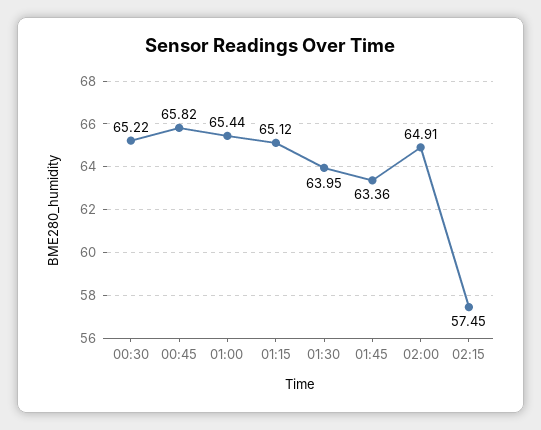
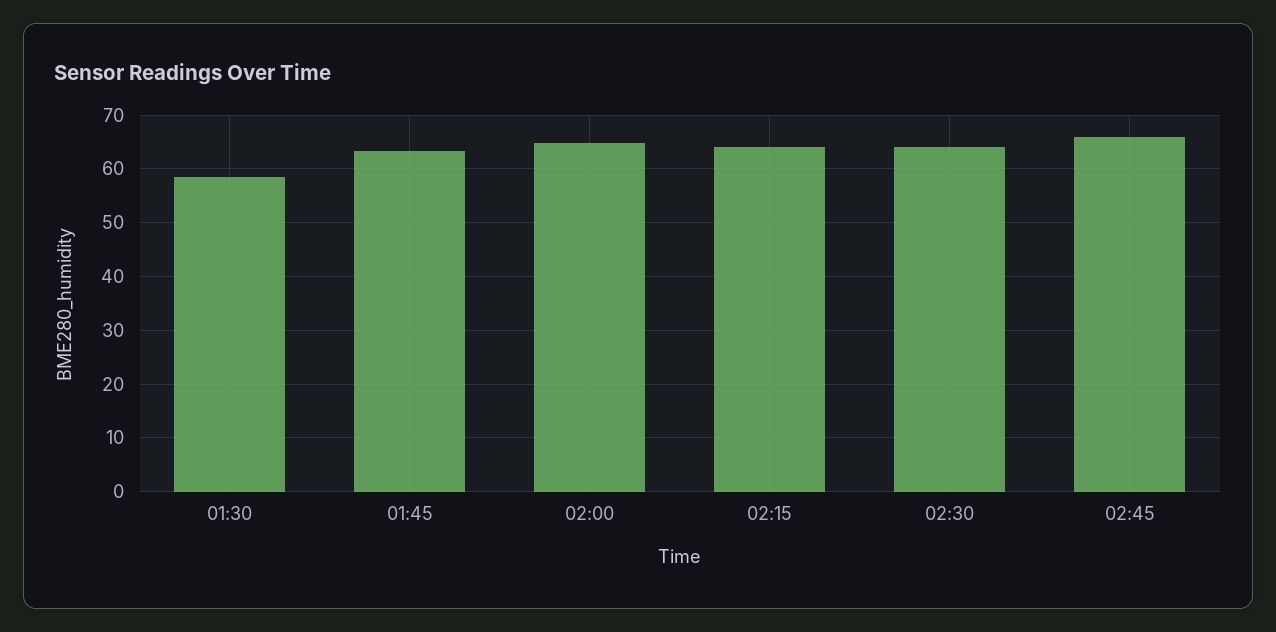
00:30: 65.22 -> none
00:45: 65.82 -> none
01:00: 65.44 -> none
01:15: 65.12 -> none
01:30: 63.95 -> 58
02:15: 57.45 -> 64
02:30: none -> 64
02:45: none -> 66

